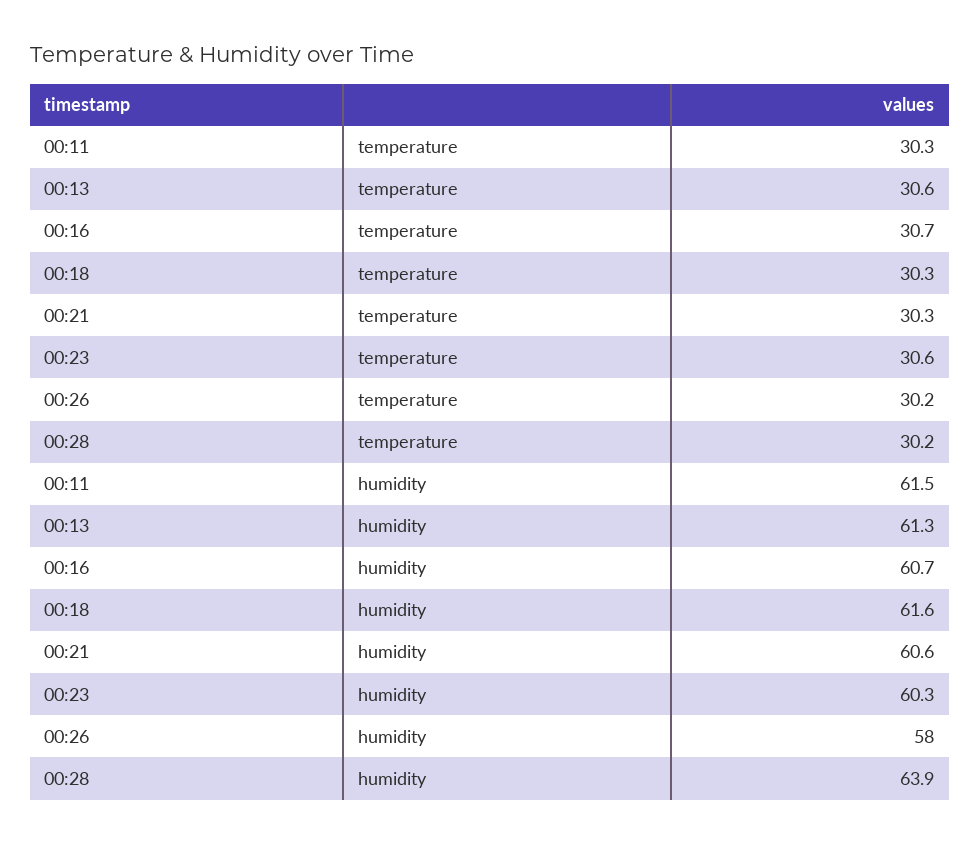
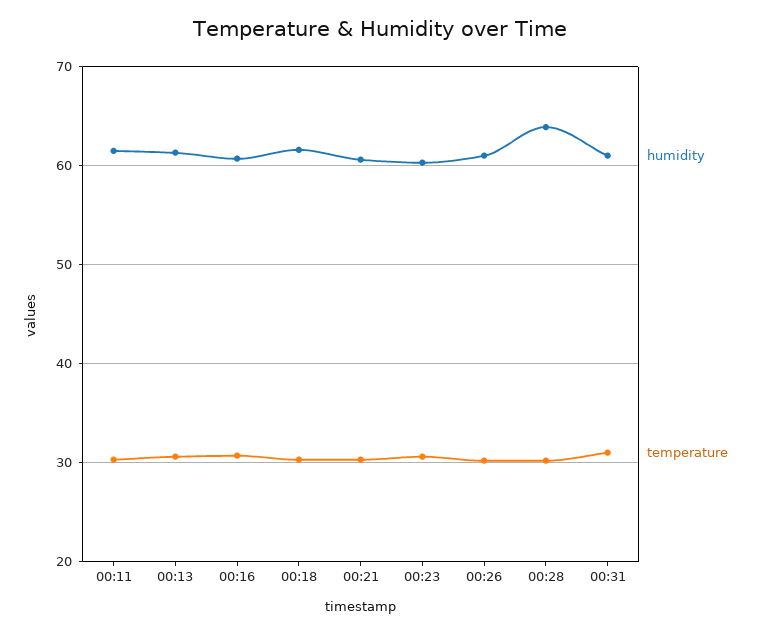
humidity, 00:26: 58 -> 61
humidity, 00:31: none -> 61
temperature, 00:31: none -> 31

